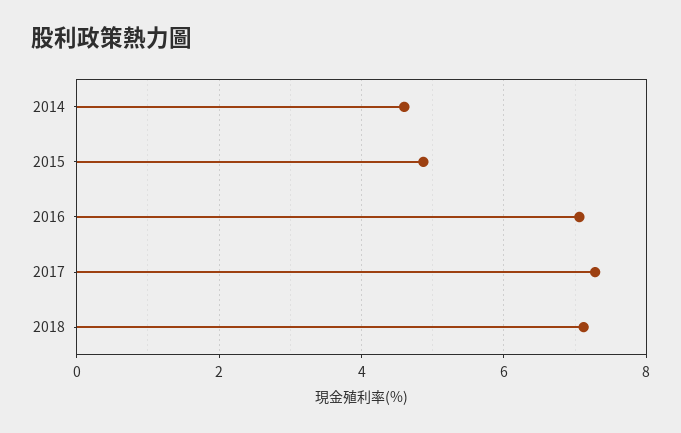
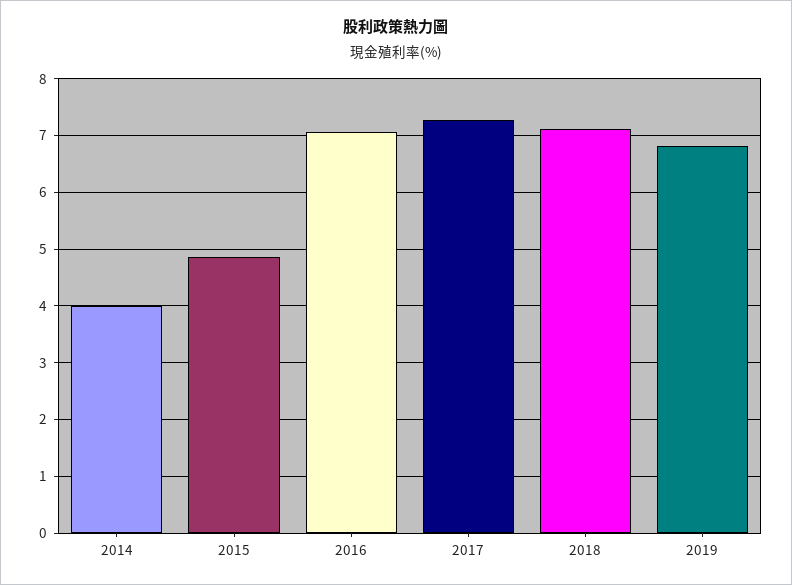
2014: 4.6 -> 4
2019: none -> 6.8

